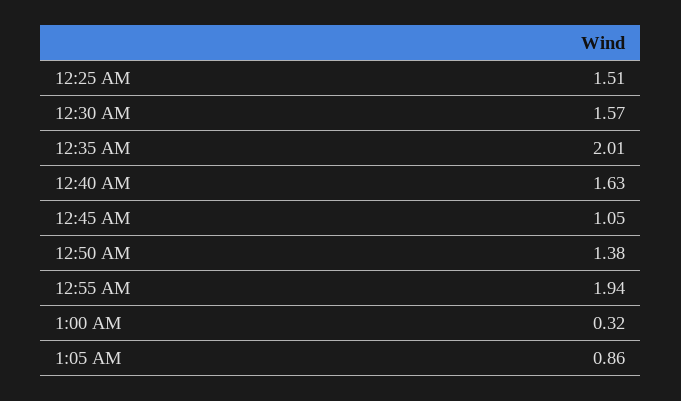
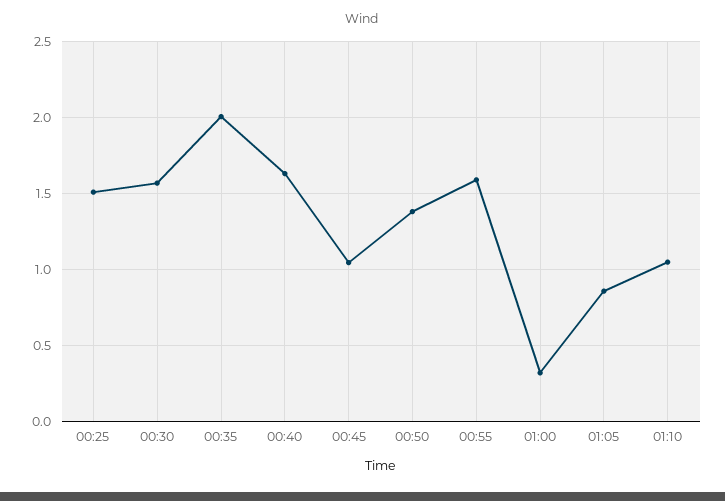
12:55 AM: 1.94 -> 1.6
01:10: none -> 1.05

